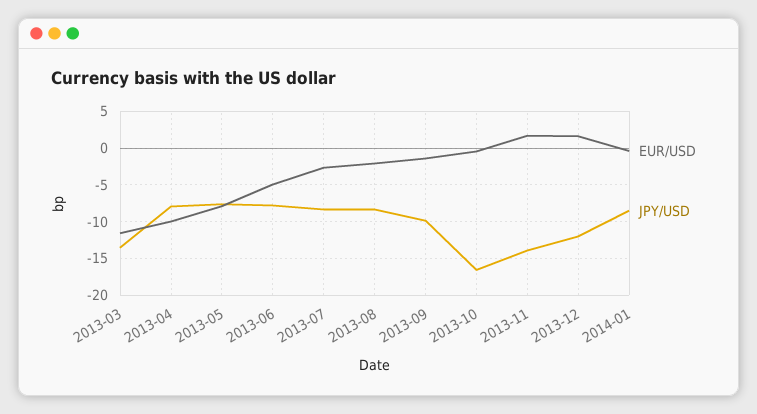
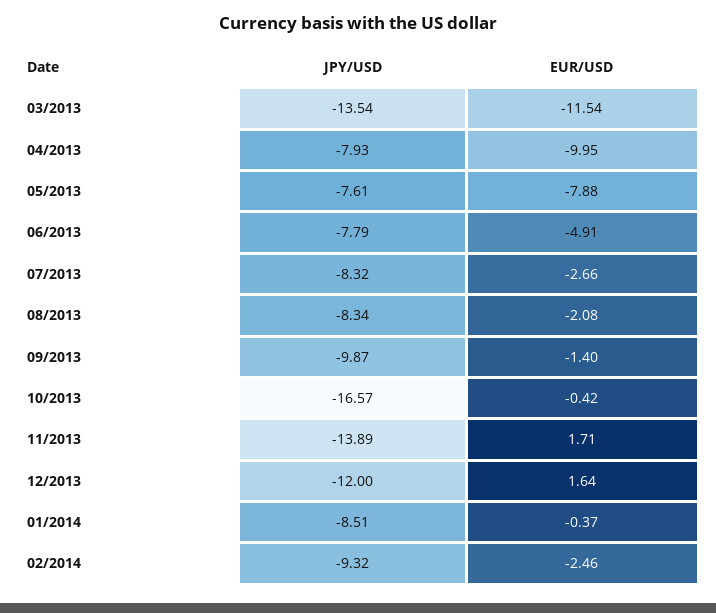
JPY/USD, 02/2014: none -> -9.32
EUR/USD, 02/2014: none -> -2.46

